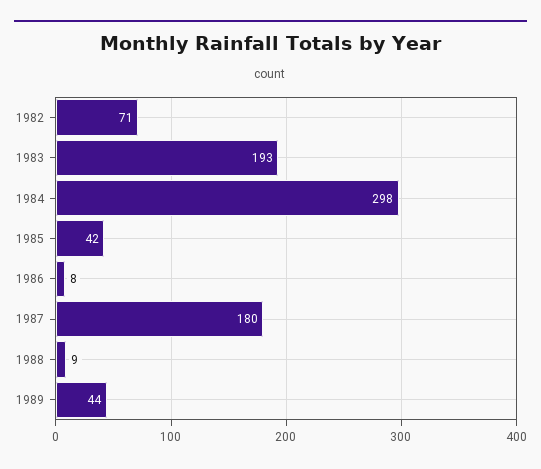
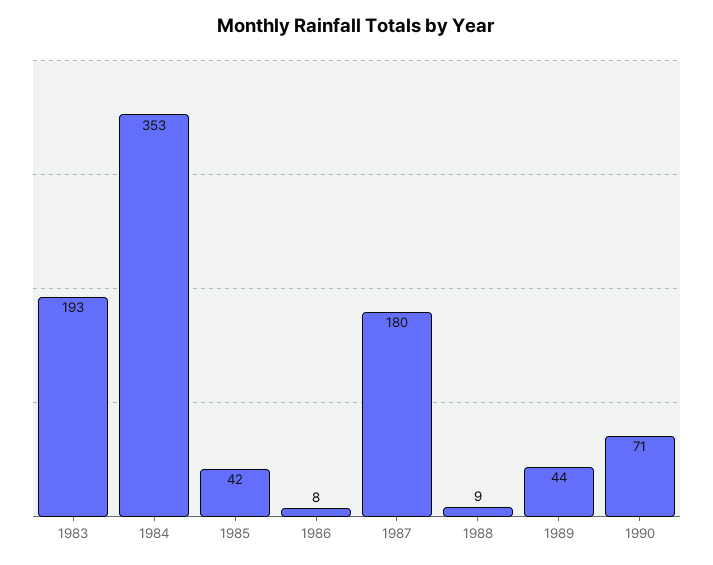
1982: 71 -> none
1984: 298 -> 353
1990: none -> 71

